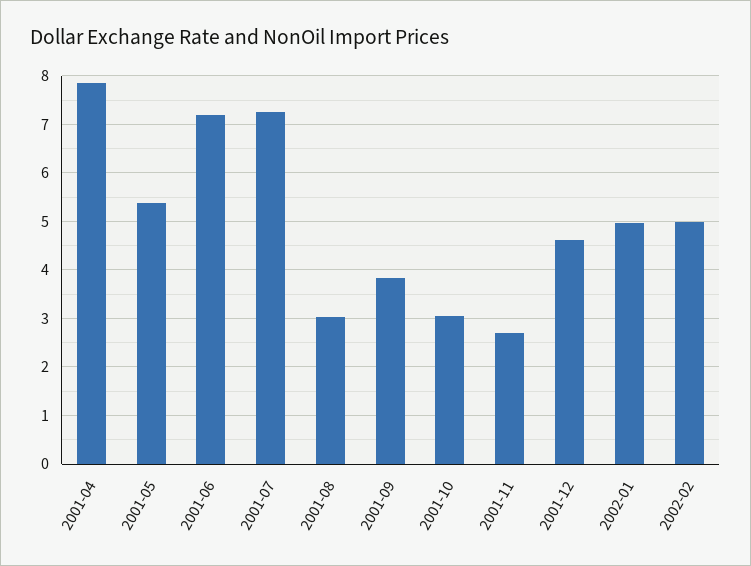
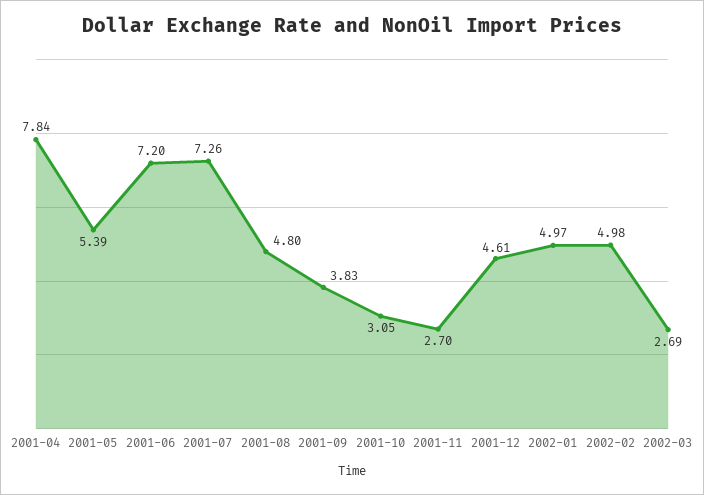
2001-08: 3 -> 4.8
2002-03: none -> 2.69

